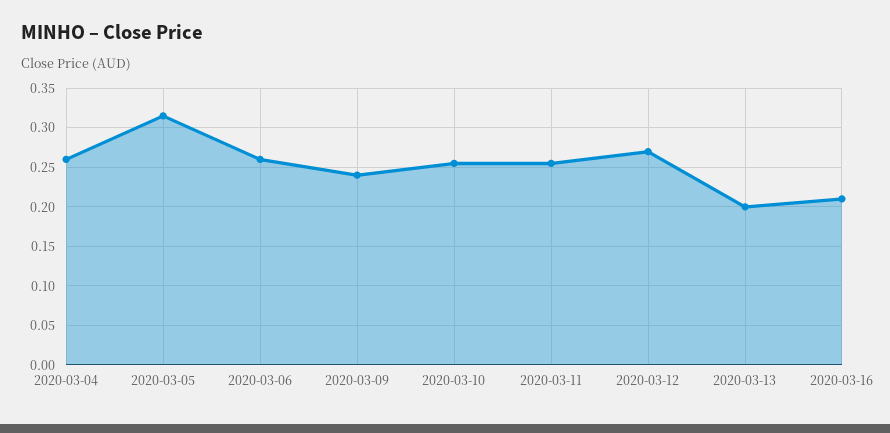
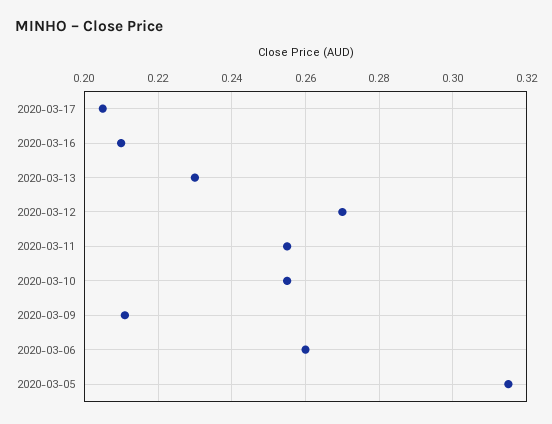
2020-03-04: 0.26 -> none
2020-03-09: 0.24 -> 0.21
2020-03-13: 0.2 -> 0.23
2020-03-17: none -> 0.205

